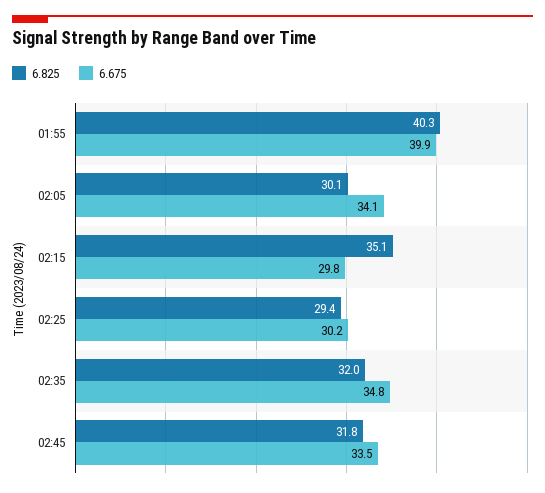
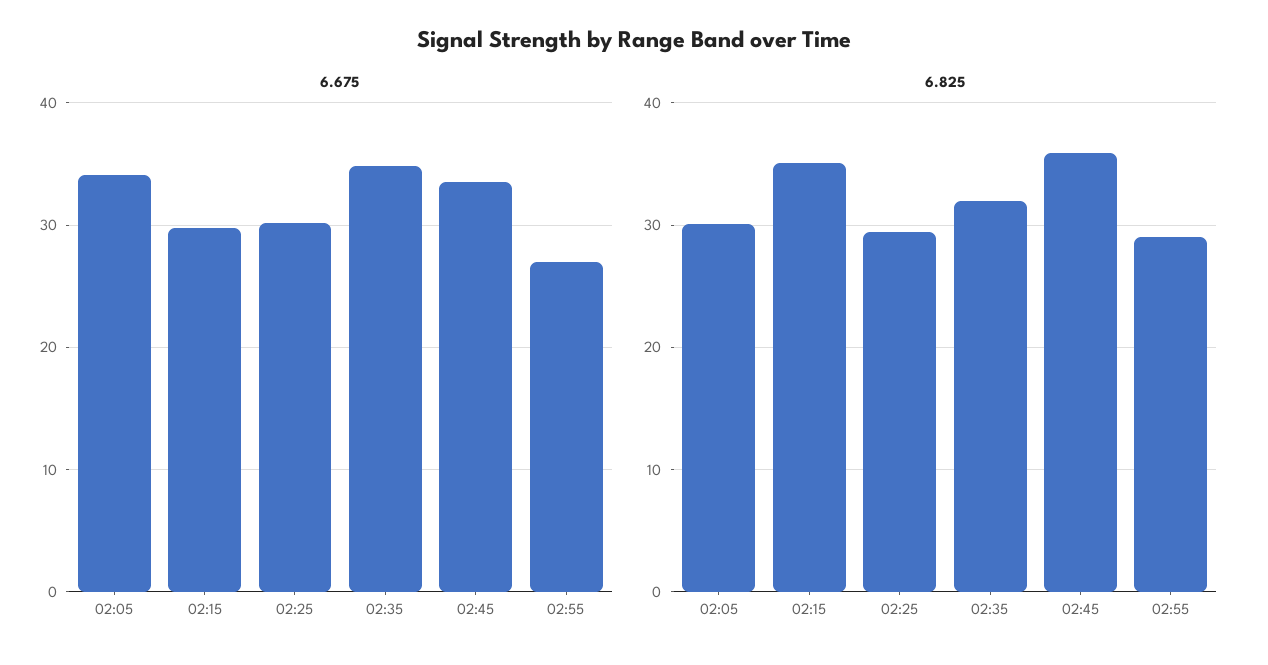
6.825, 01:55: 40.3 -> none
6.675, 01:55: 39.9 -> none
6.825, 02:45: 31.8 -> 36
6.675, 02:55: none -> 27
6.825, 02:55: none -> 29

